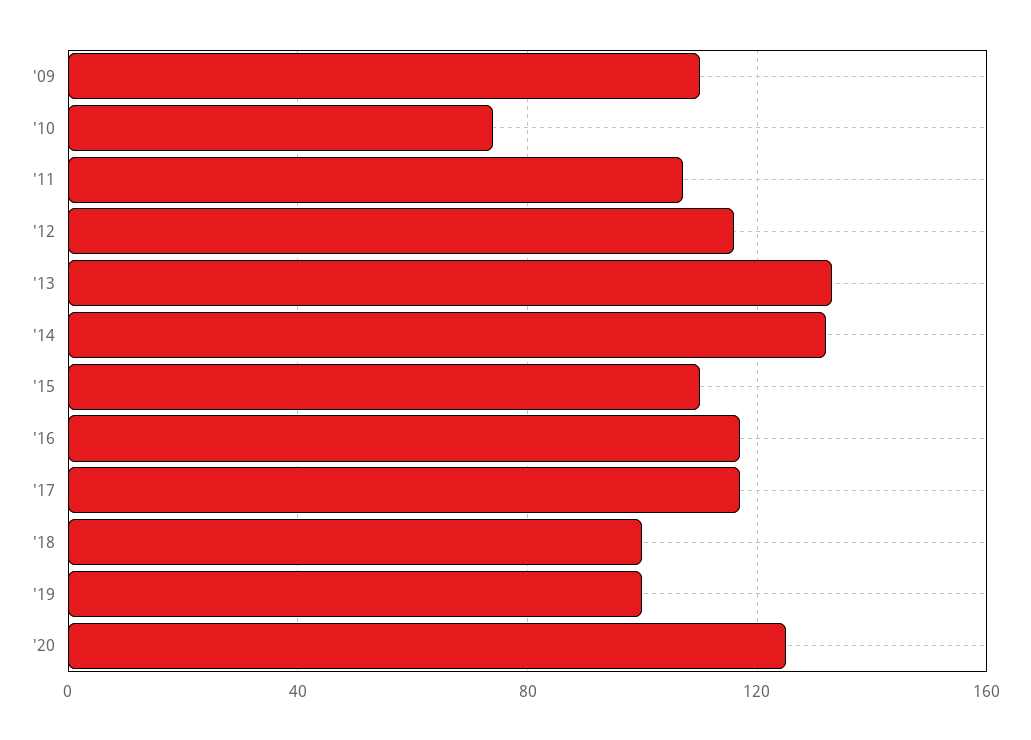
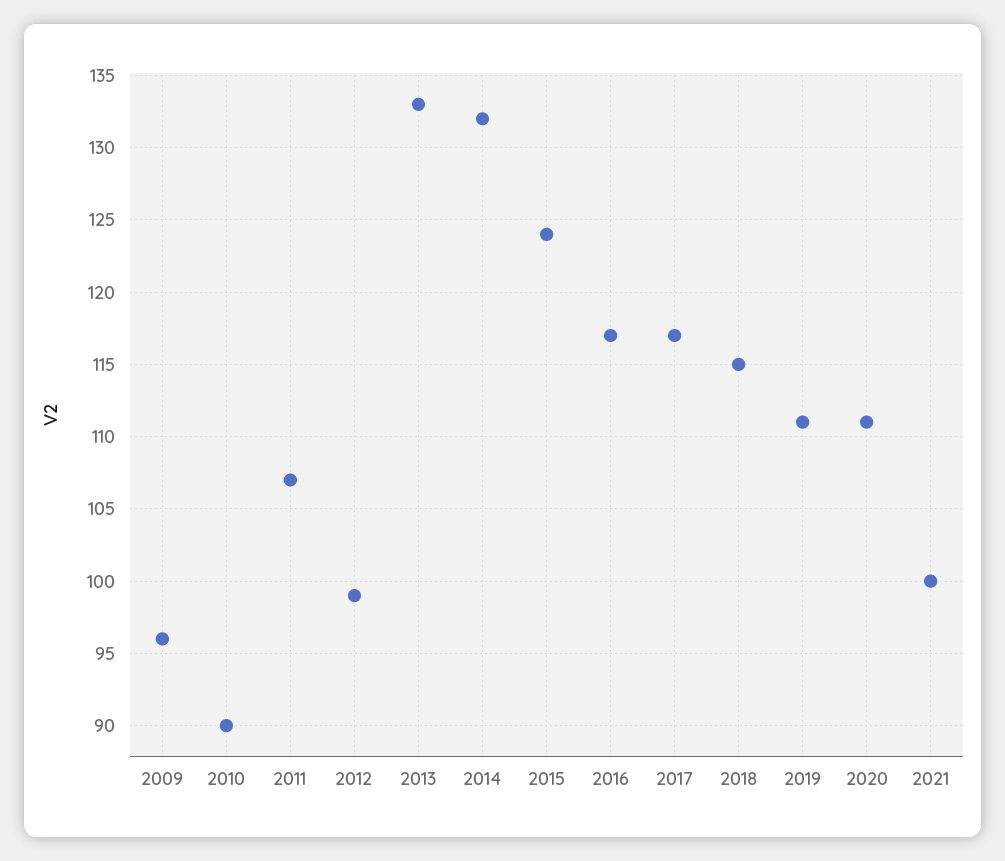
'09: 110 -> 96
'10: 75 -> 90
'12: 115 -> 99
'15: 110 -> 124
'18: 100 -> 115
'19: 100 -> 111
'20: 125 -> 111
2021: none -> 100

